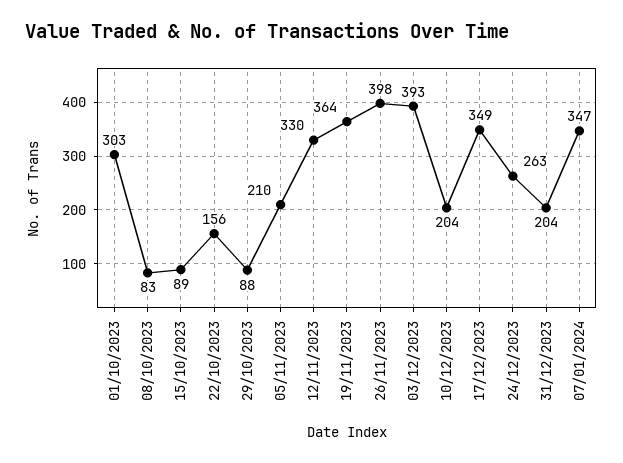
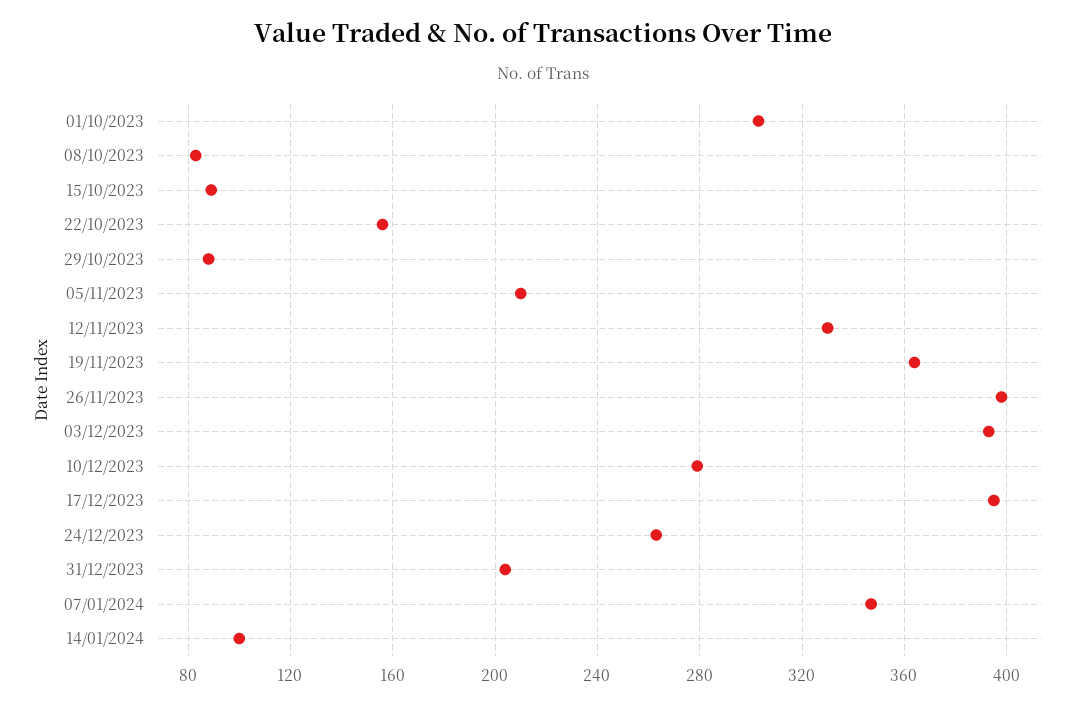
10/12/2023: 204 -> 280
17/12/2023: 349 -> 395
14/01/2024: none -> 100

